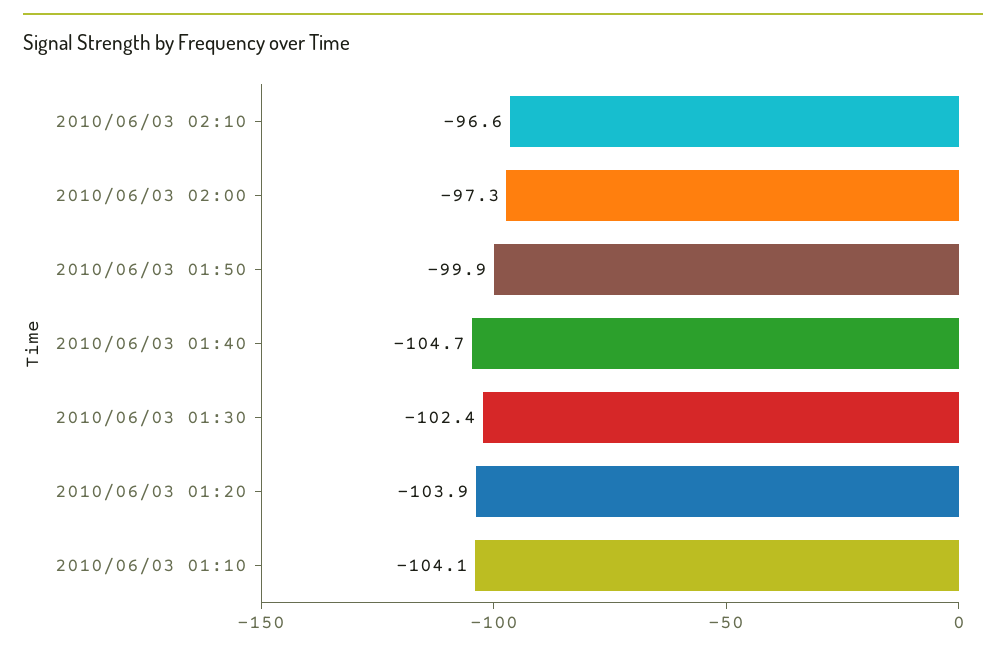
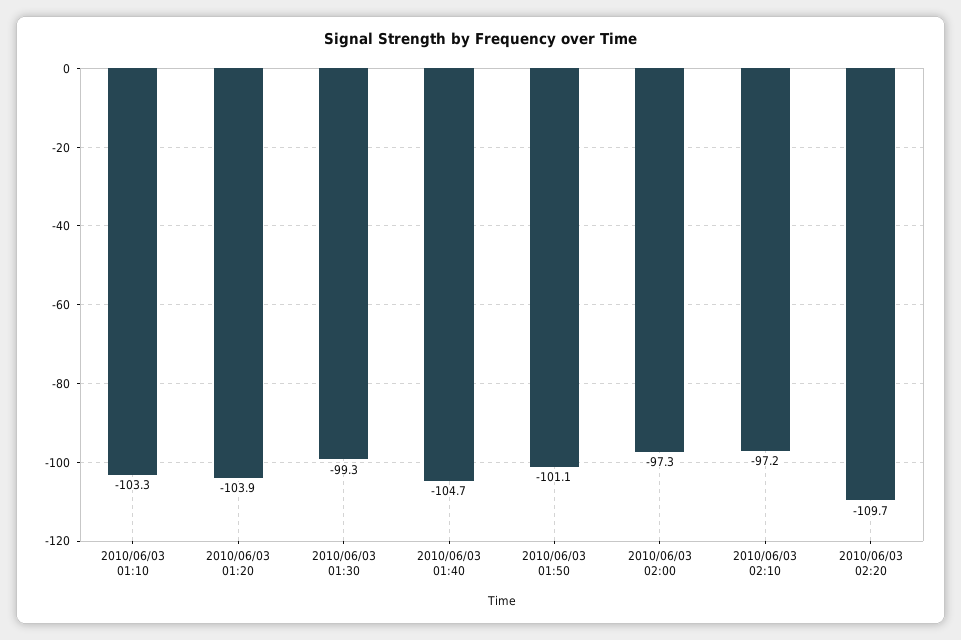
2010/06/03 02:10: -96.6 -> -97.2
2010/06/03 01:50: -99.9 -> -101.1
2010/06/03 01:30: -102.4 -> -99.3
2010/06/03 01:10: -104.1 -> -103.3
2010/06/03 02:20: none -> -109.7

